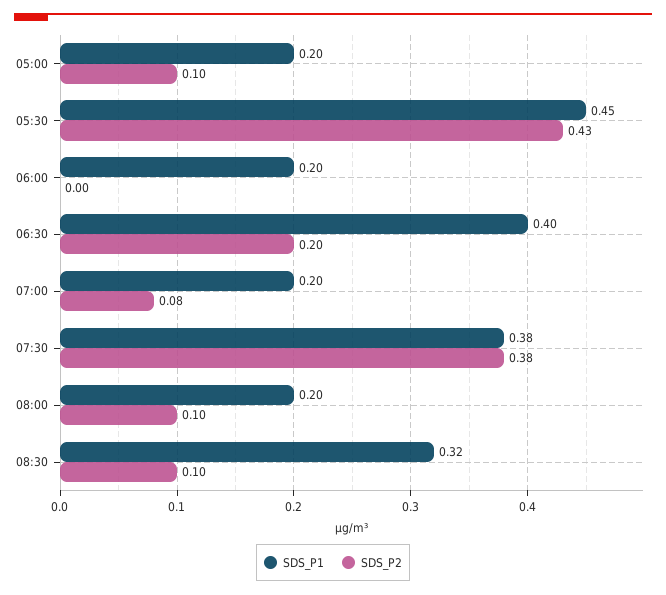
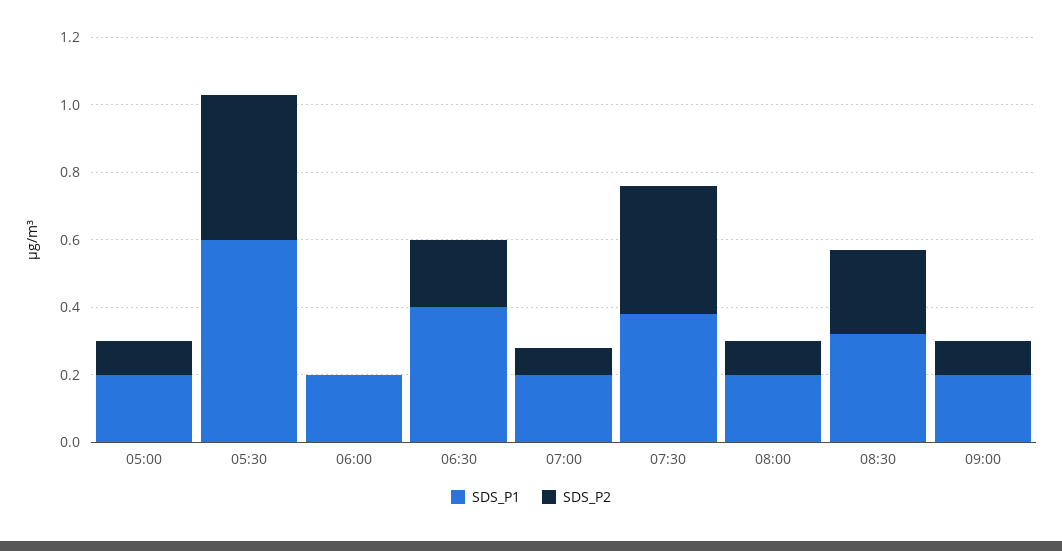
SDS_P1, 05:30: 0.45 -> 0.6
SDS_P2, 08:30: 0.1 -> 0.25
SDS_P1, 09:00: none -> 0.2
SDS_P2, 09:00: none -> 0.1

